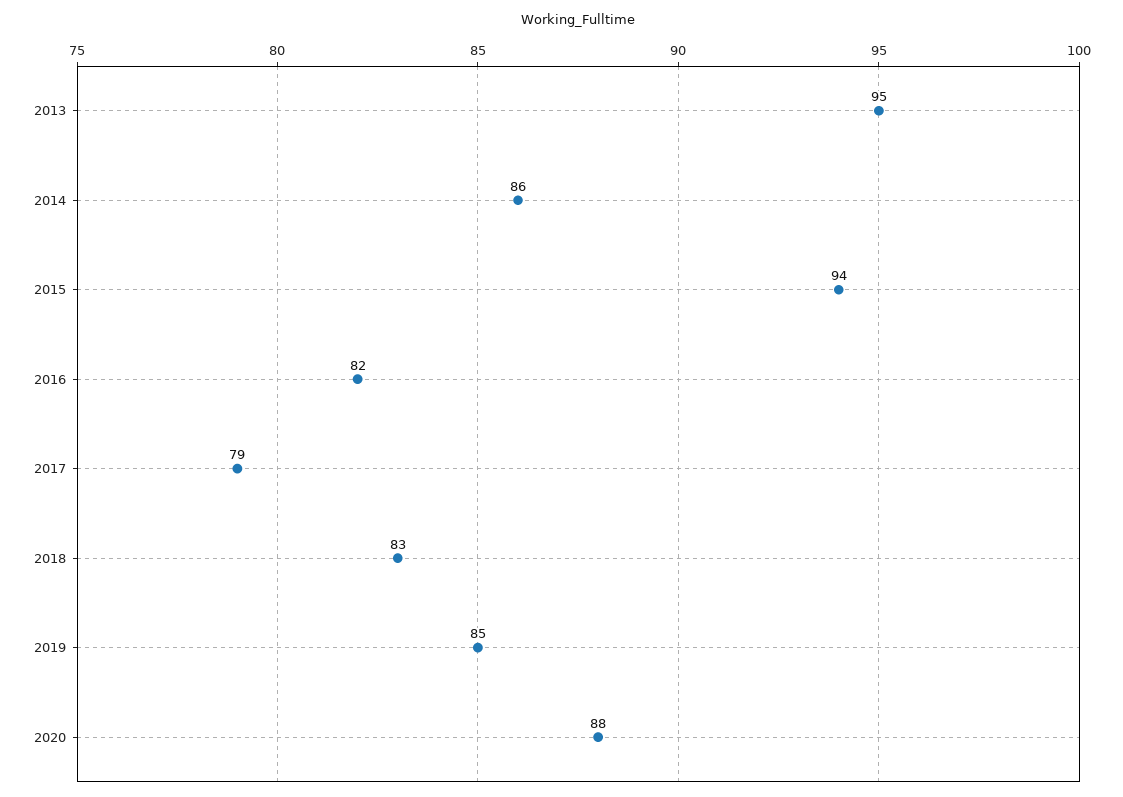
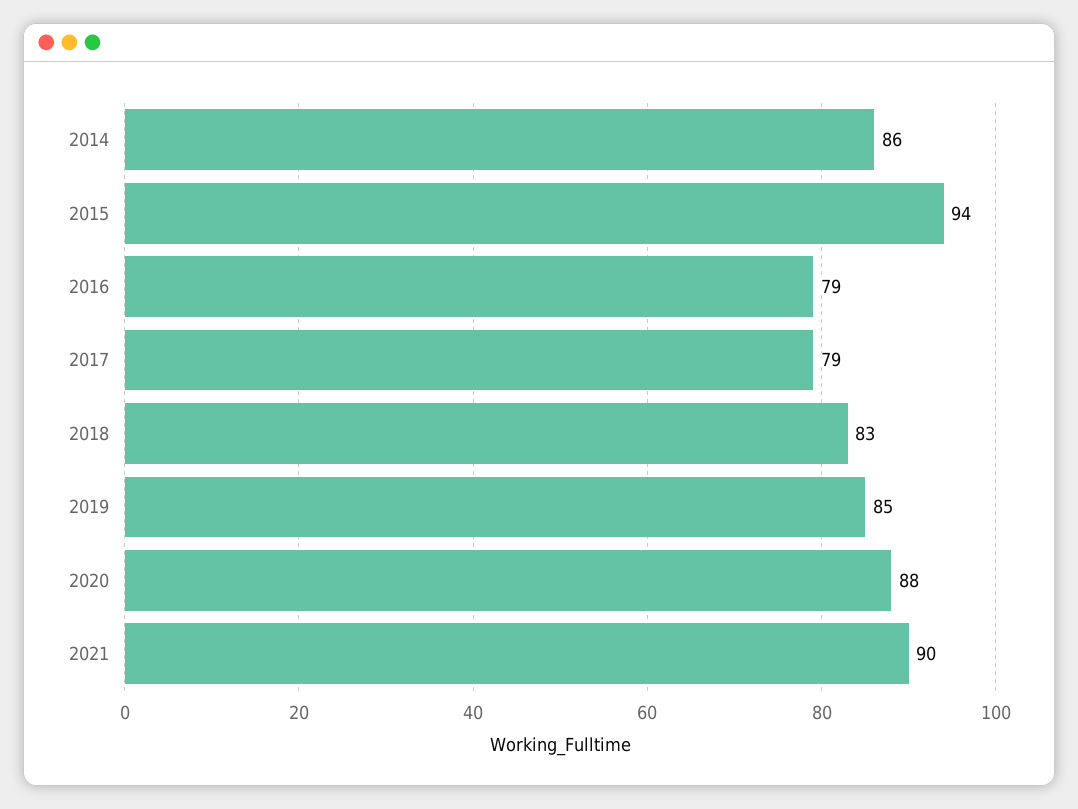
2013: 95 -> none
2016: 82 -> 79
2021: none -> 90

